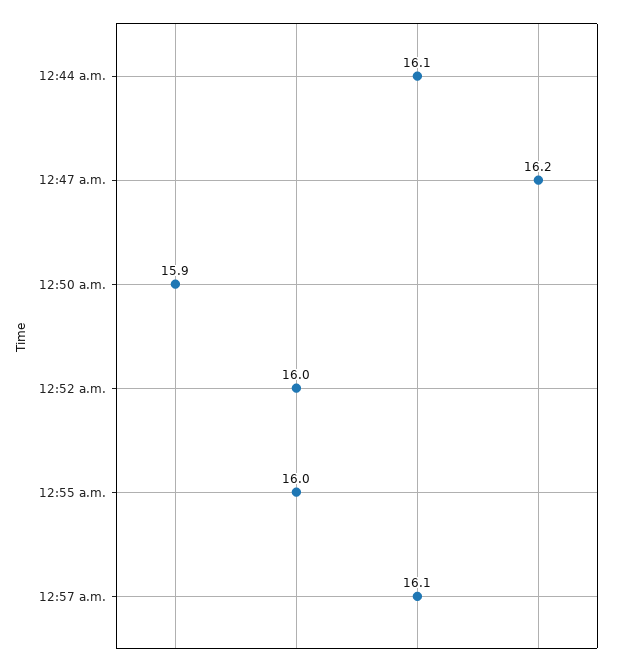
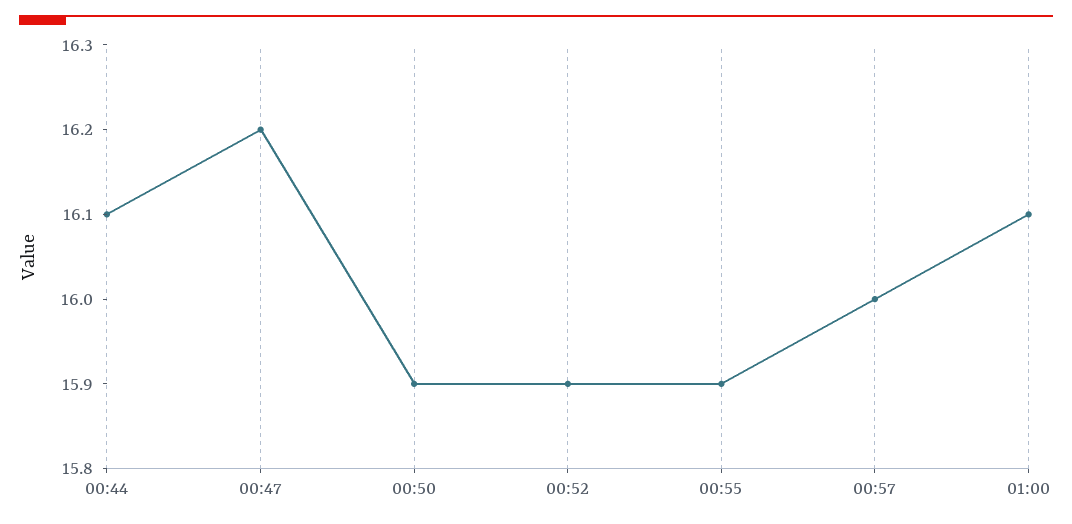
12:52 a.m.: 16 -> 15.9
12:55 a.m.: 16 -> 15.9
12:57 a.m.: 16.1 -> 16
01:00: none -> 16.1

